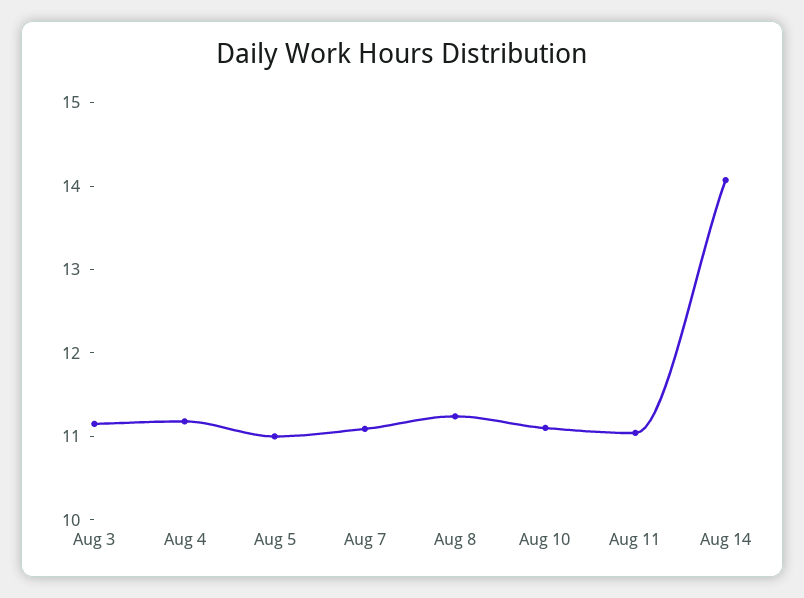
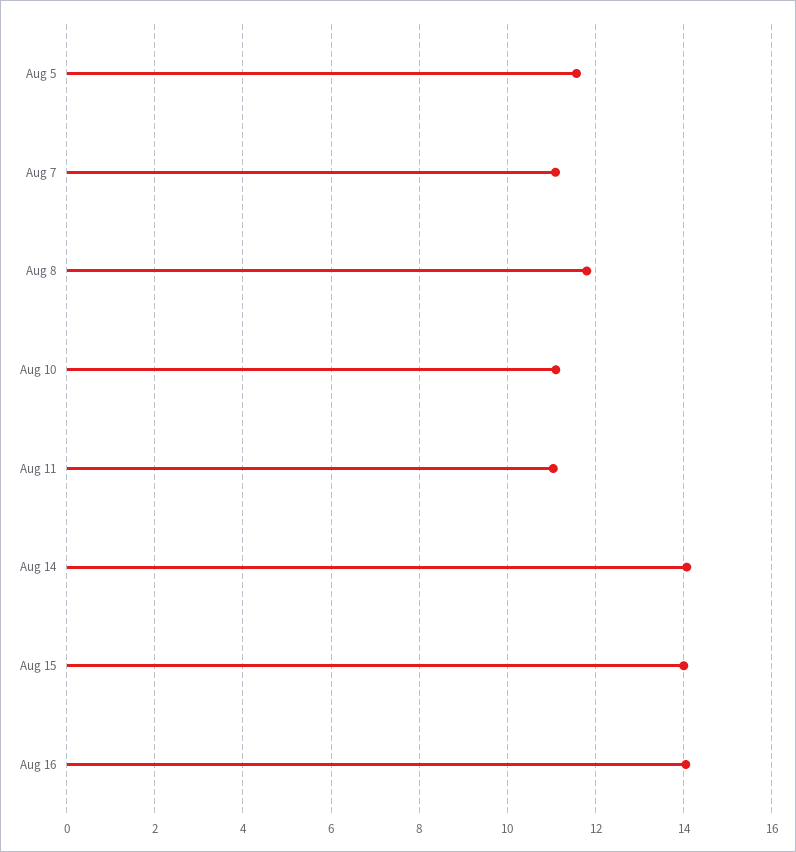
Aug 3: 11.2 -> none
Aug 4: 11.2 -> none
Aug 5: 11 -> 11.6
Aug 8: 11.2 -> 11.8
Aug 15: none -> 14
Aug 16: none -> 14

